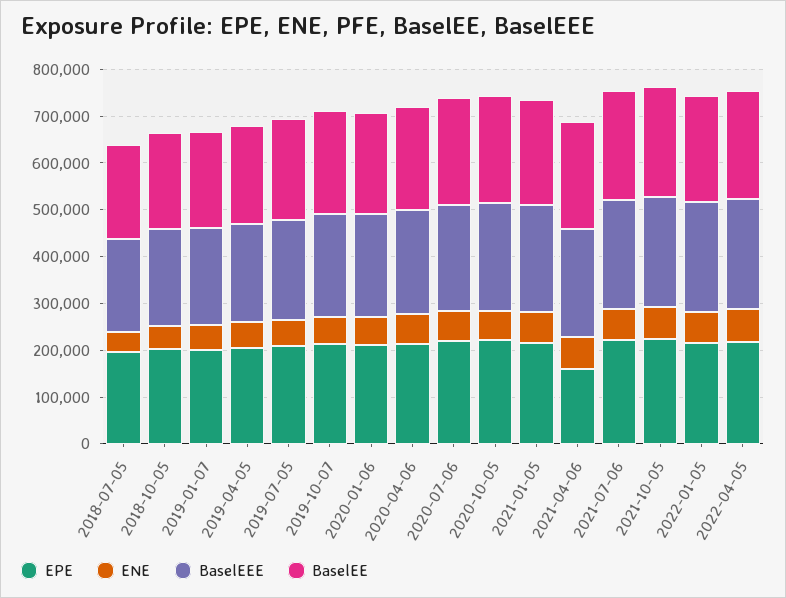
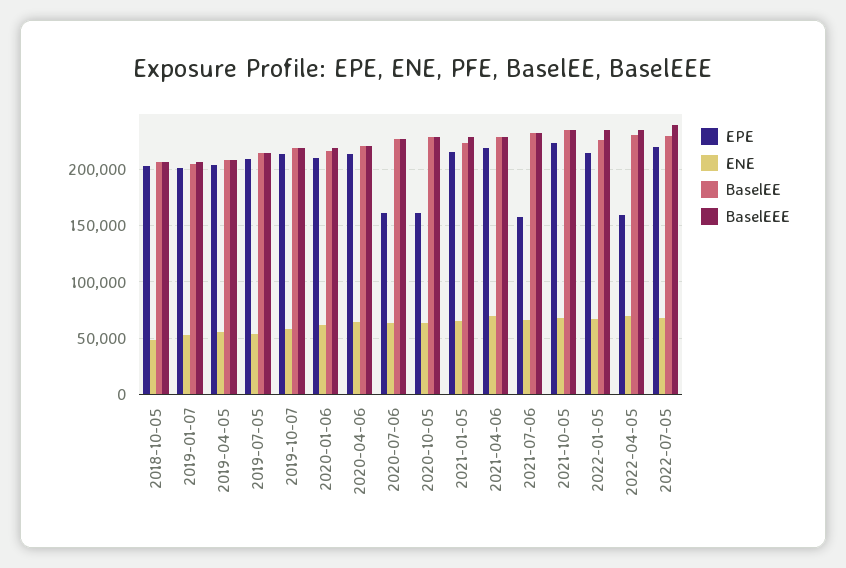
EPE, 2018-07-05: 200000 -> none
ENE, 2018-07-05: 40000 -> none
BaselEEE, 2018-07-05: 200000 -> none
BaselEE, 2018-07-05: 200000 -> none
EPE, 2020-07-06: 220000 -> 160000
EPE, 2020-10-05: 220000 -> 160000
EPE, 2021-04-06: 160000 -> 220000
EPE, 2021-07-06: 220000 -> 160000
EPE, 2022-04-05: 220000 -> 160000
EPE, 2022-07-05: none -> 220000
ENE, 2022-07-05: none -> 70000
BaselEE, 2022-07-05: none -> 230000
BaselEEE, 2022-07-05: none -> 240000

